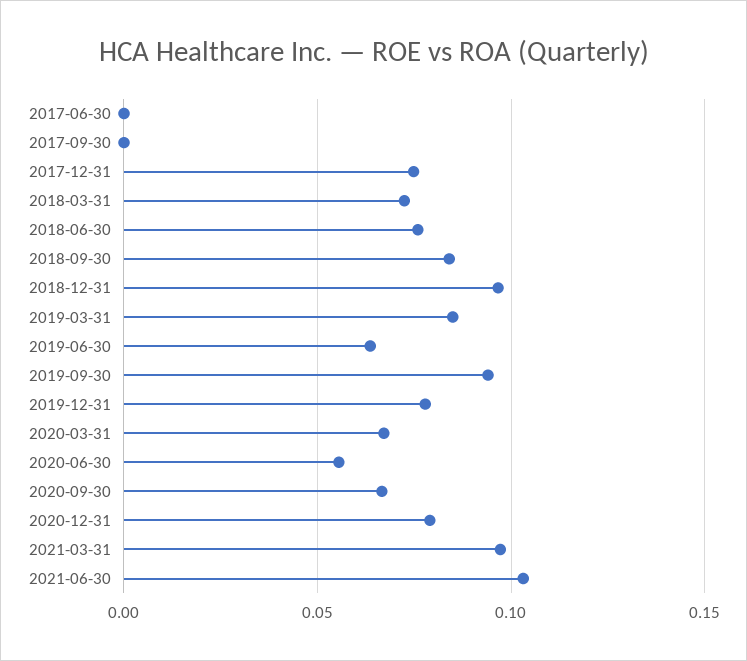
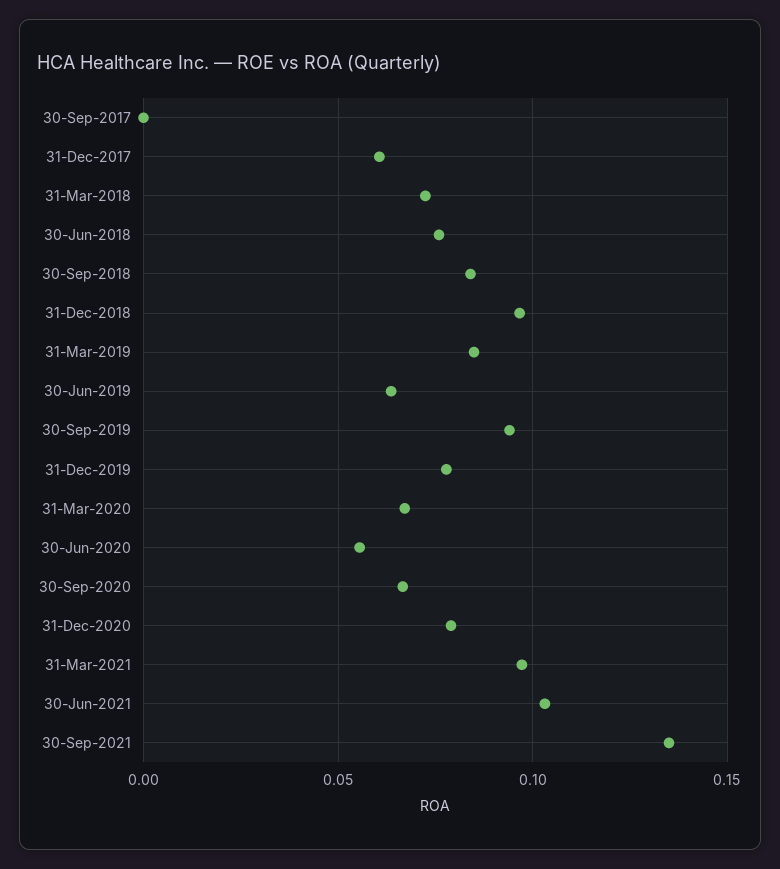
2017-06-30: 0 -> none
2017-12-31: 0.075 -> 0.06
30-Sep-2021: none -> 0.135

